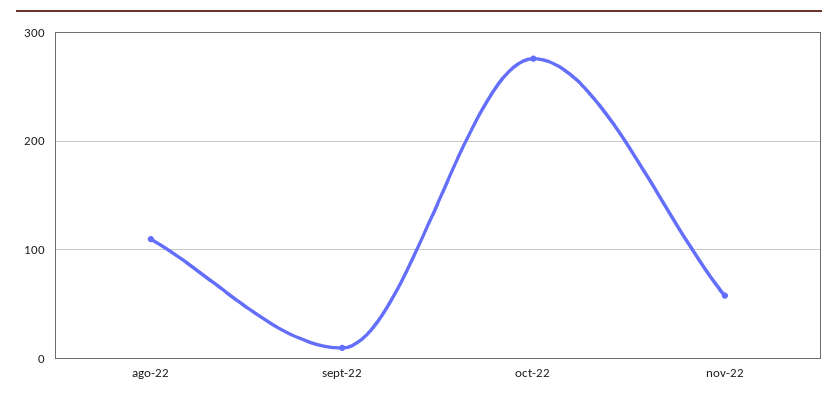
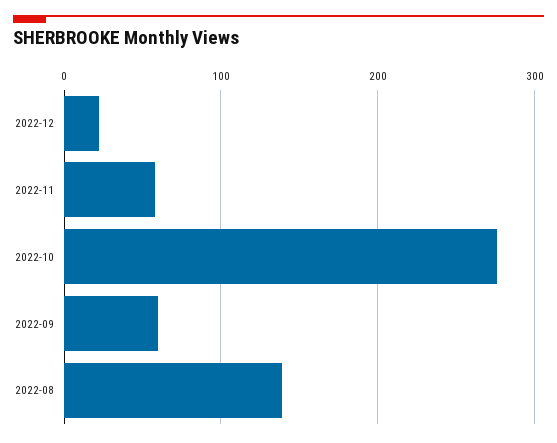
ago-22: 110 -> 140
sept-22: 10 -> 60
2022-12: none -> 20

